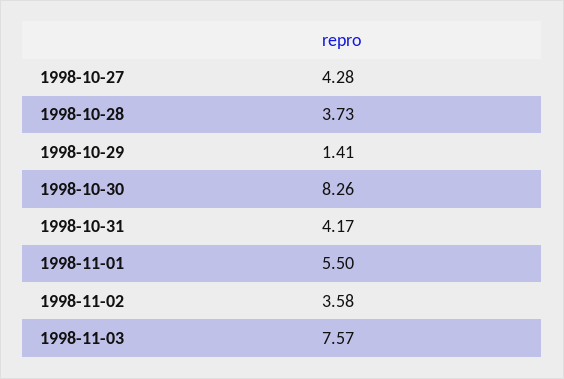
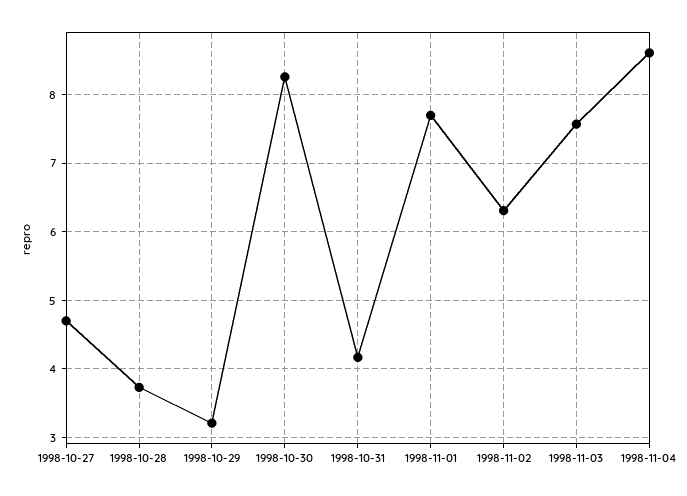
1998-10-27: 4.28 -> 4.7
1998-10-29: 1.41 -> 3.2
1998-11-01: 5.5 -> 7.7
1998-11-02: 3.58 -> 6.3
1998-11-04: none -> 8.6

